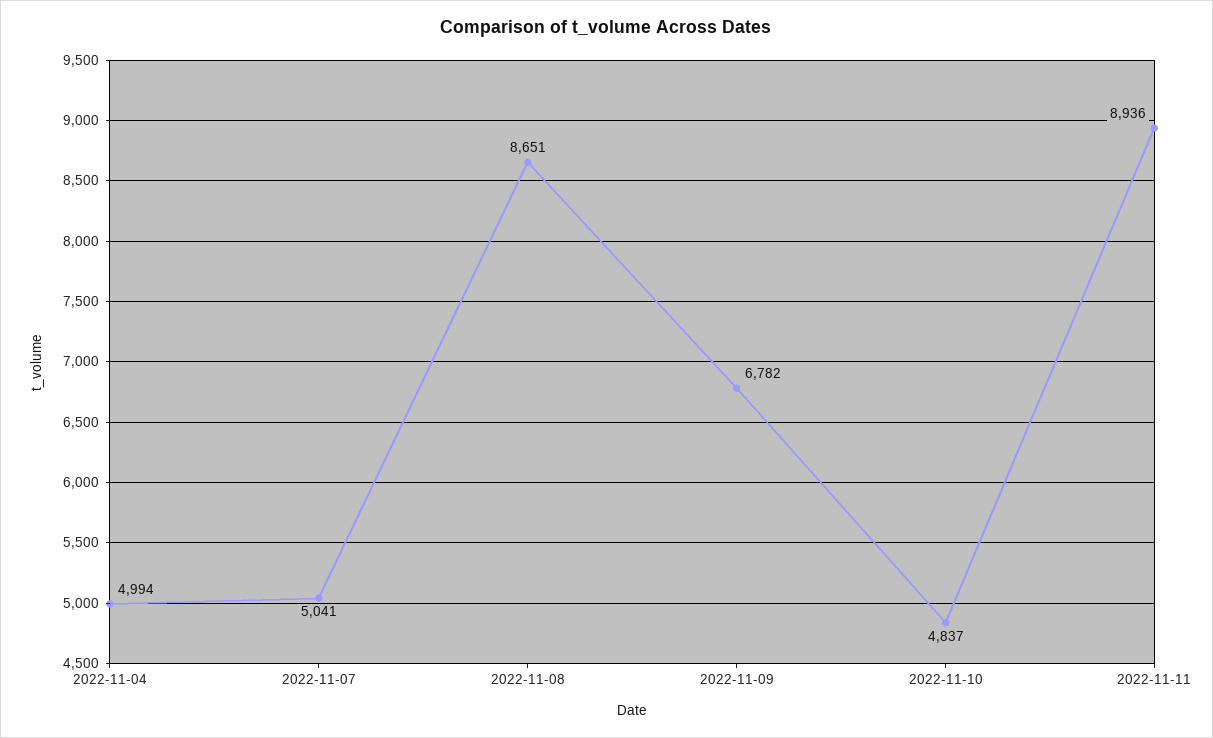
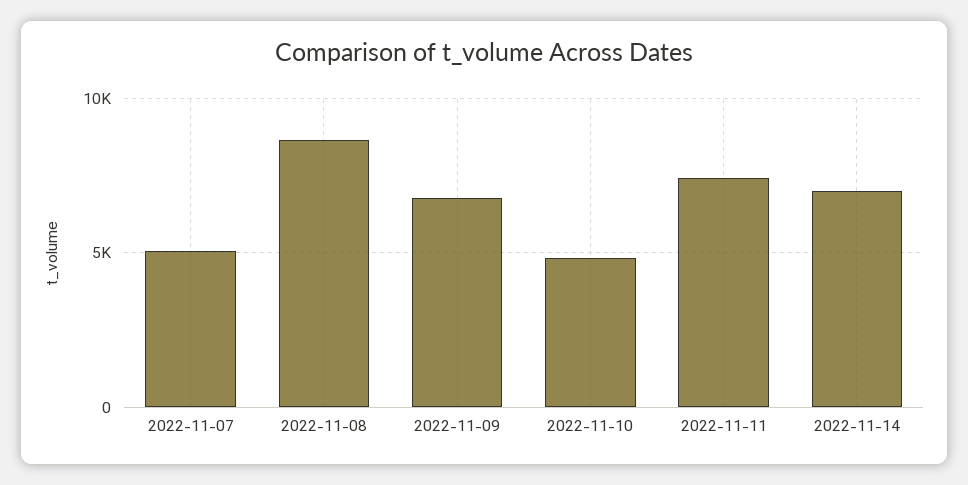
2022-11-04: 4994 -> none
2022-11-11: 8936 -> 7500
2022-11-14: none -> 7000

